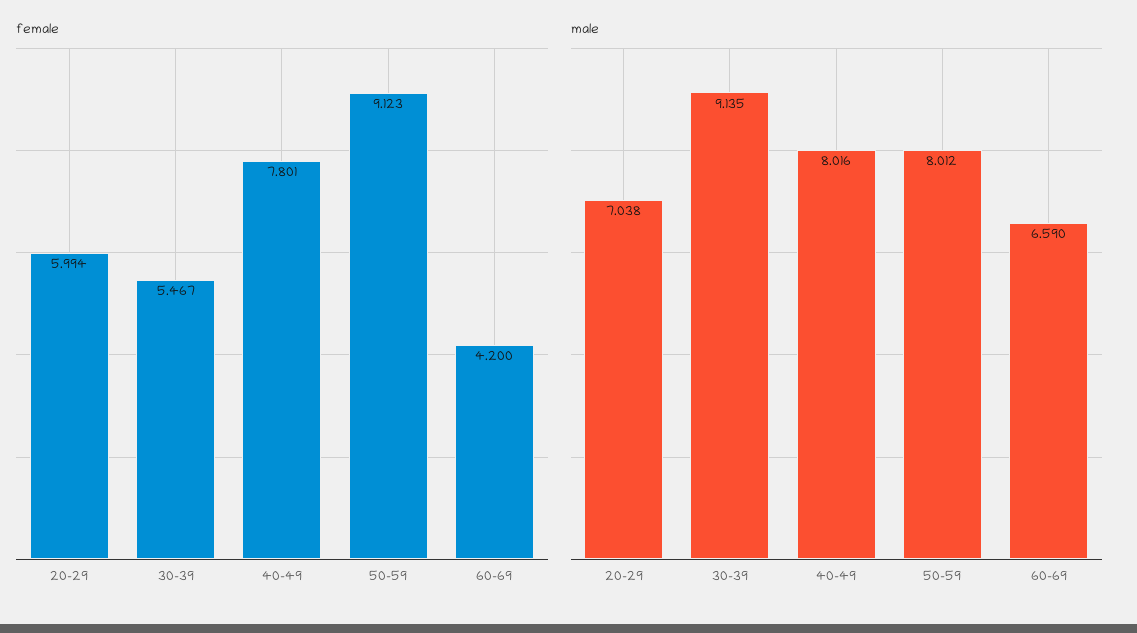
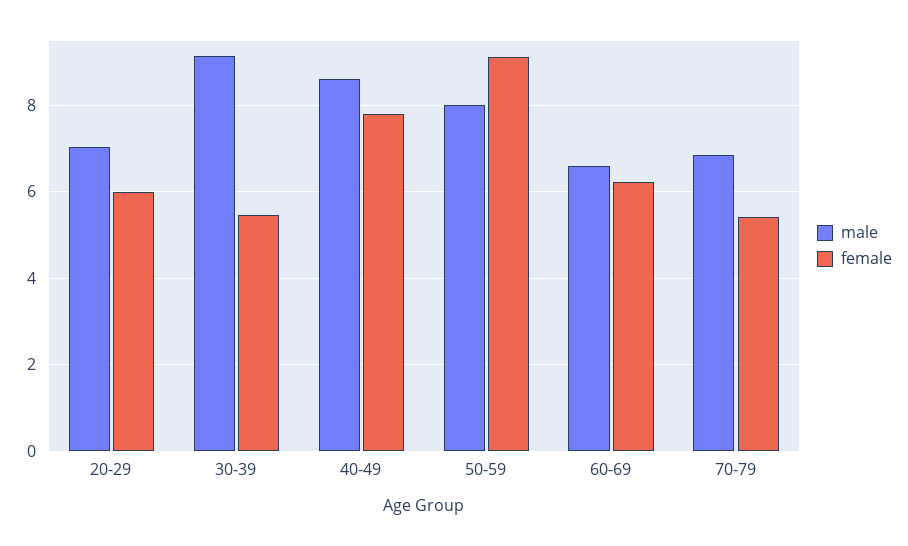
female, 60-69: 4.2 -> 6.2
male, 40-49: 8.016 -> 8.6
male, 70-79: none -> 6.8
female, 70-79: none -> 5.4

